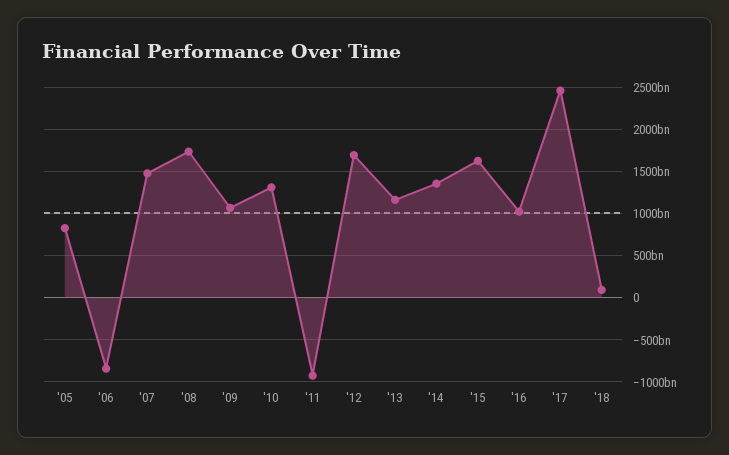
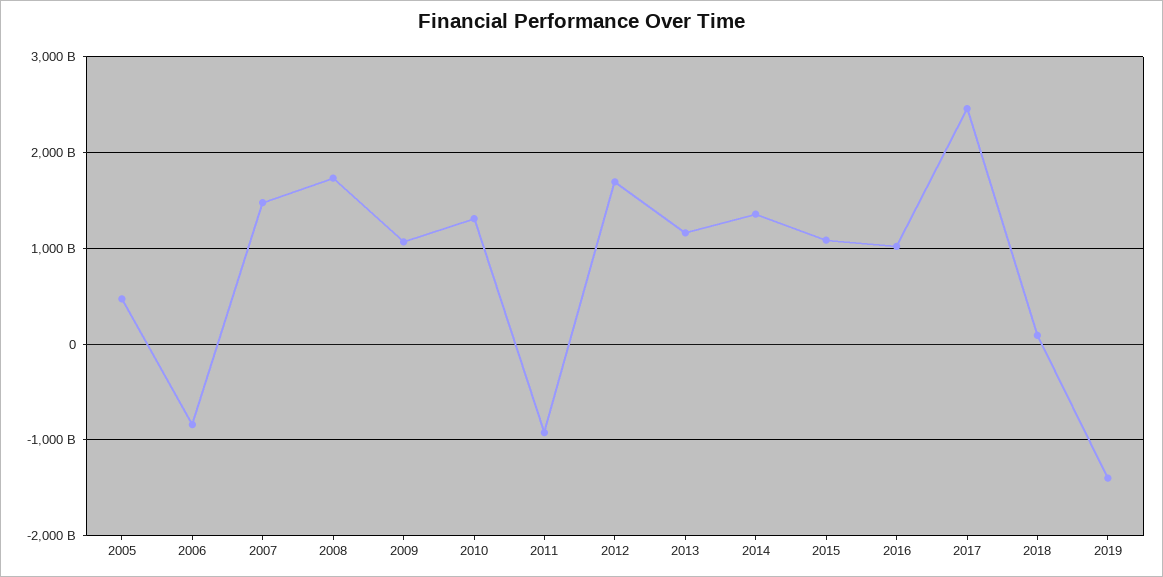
'05: 800000000000 -> 500000000000
'15: 1600000000000 -> 1100000000000
2019: none -> -1400000000000

